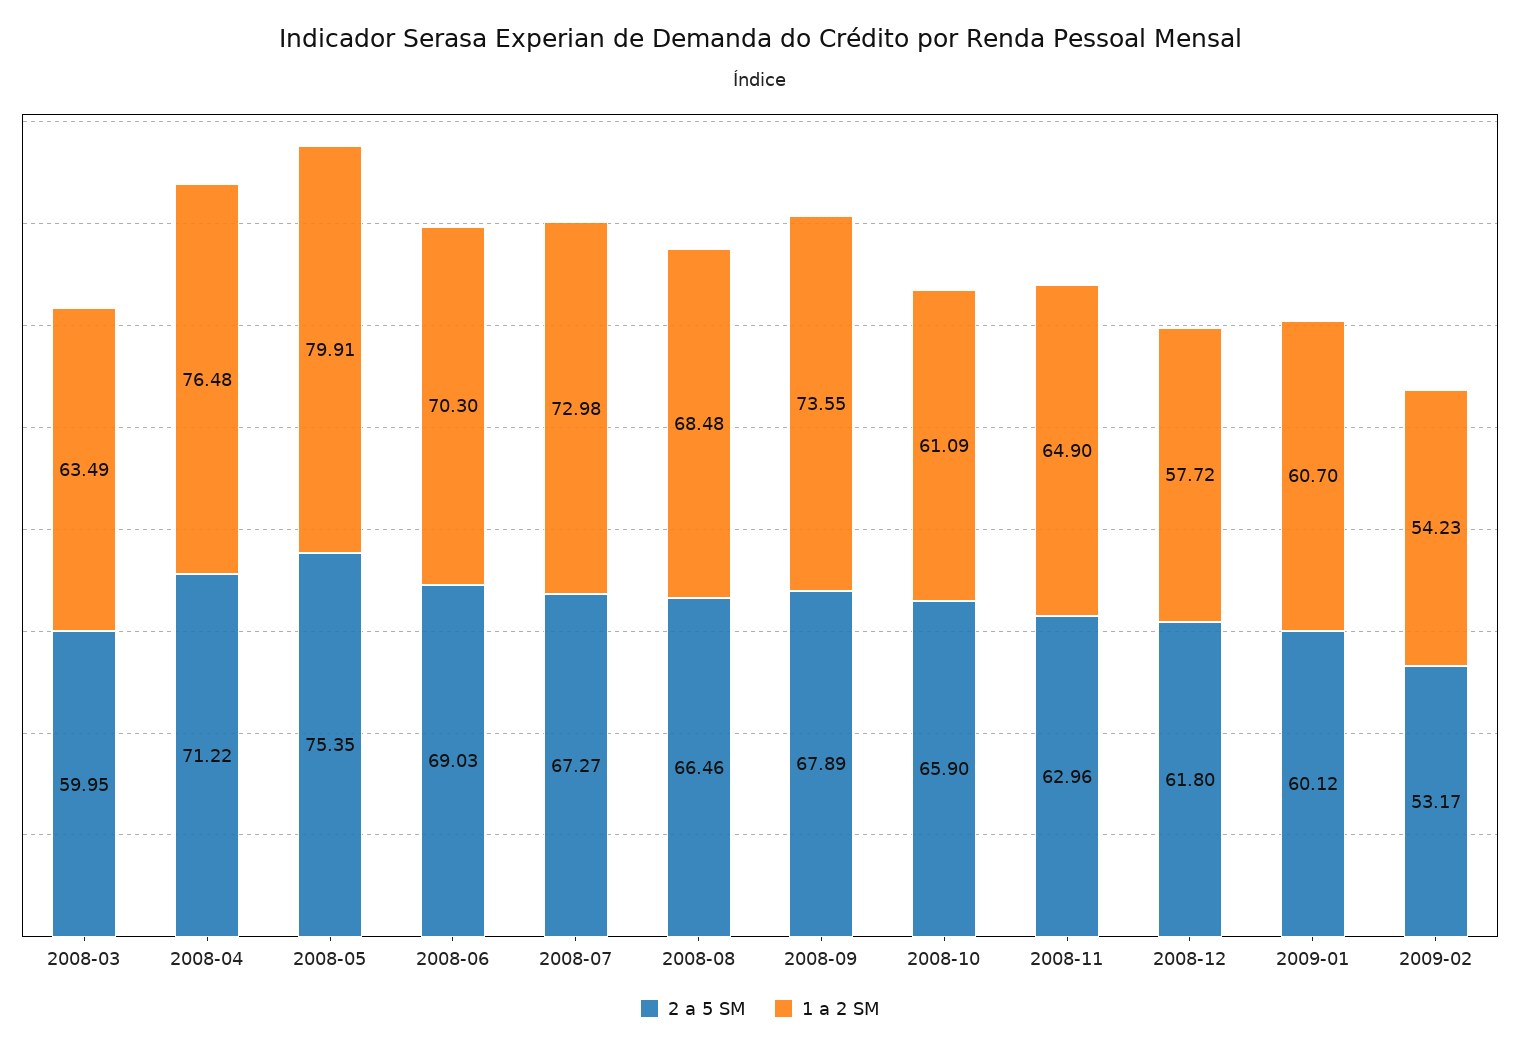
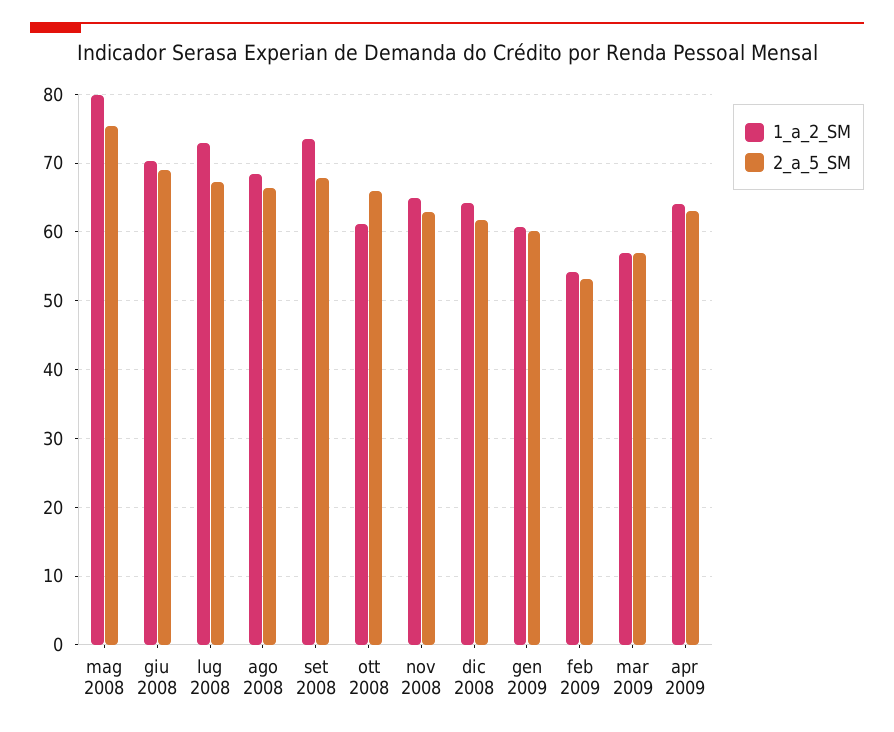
2 a 5 SM, 2008-03: 59.95 -> none
1 a 2 SM, 2008-03: 63.49 -> none
2 a 5 SM, 2008-04: 71.22 -> none
1 a 2 SM, 2008-04: 76.48 -> none
1 a 2 SM, 2008-12: 57.72 -> 64
1 a 2 SM, mar 2009: none -> 57
2 a 5 SM, mar 2009: none -> 57
1 a 2 SM, apr 2009: none -> 64
2 a 5 SM, apr 2009: none -> 63

